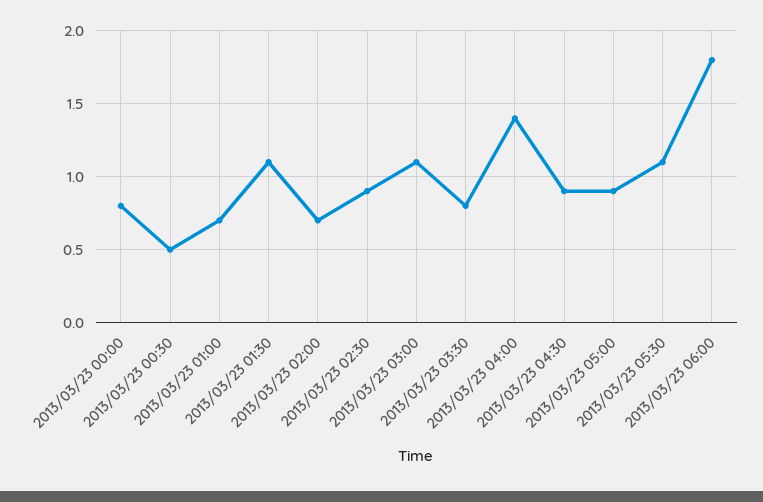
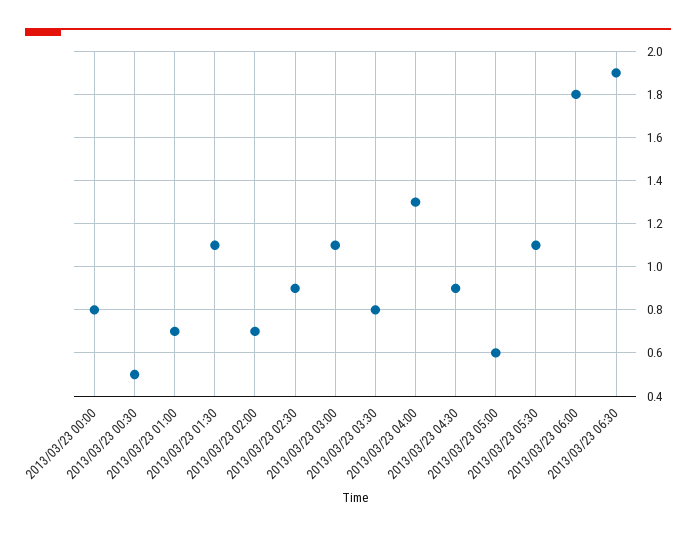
2013/03/23 04:00: 1.4 -> 1.3
2013/03/23 05:00: 0.9 -> 0.6
2013/03/23 06:30: none -> 1.9

